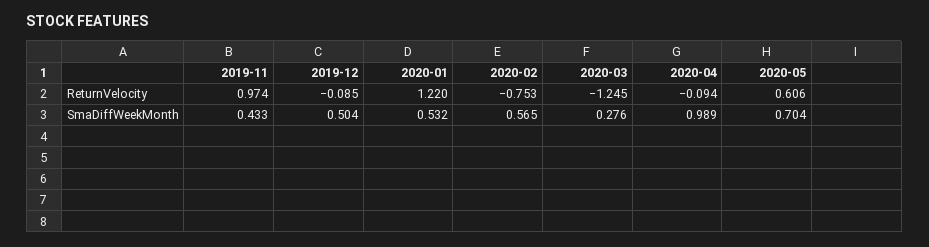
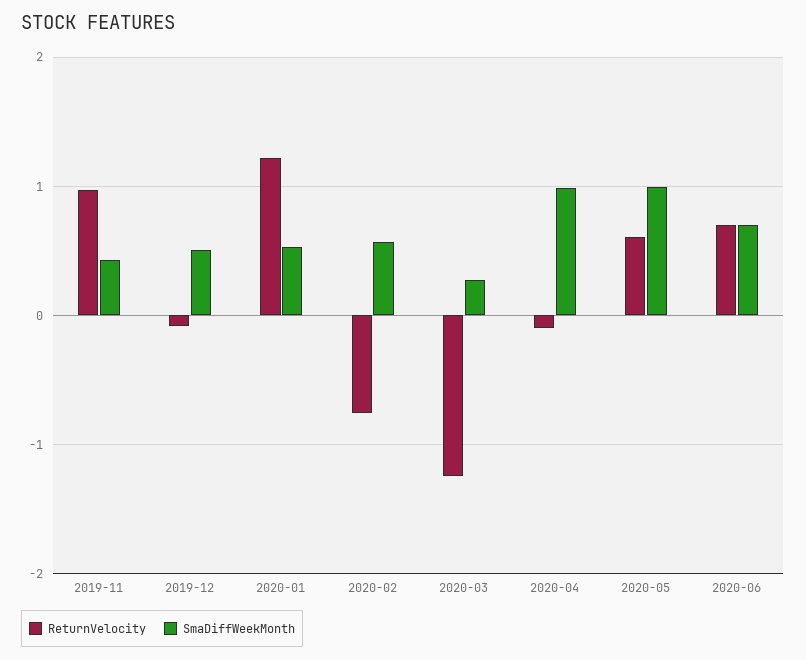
SmaDiffWeekMonth, 2020-05: 0.704 -> 1
ReturnVelocity, 2020-06: none -> 0.7
SmaDiffWeekMonth, 2020-06: none -> 0.7

